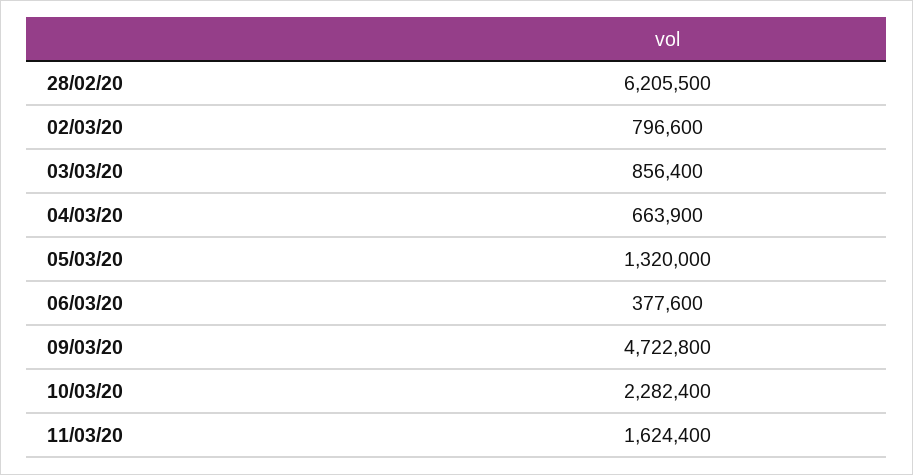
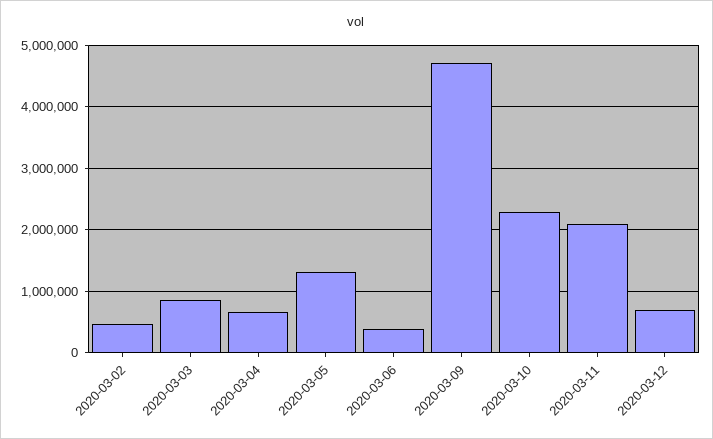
28/02/20: 6205500 -> none
02/03/20: 796600 -> 500000
11/03/20: 1624400 -> 2100000
2020-03-12: none -> 700000

